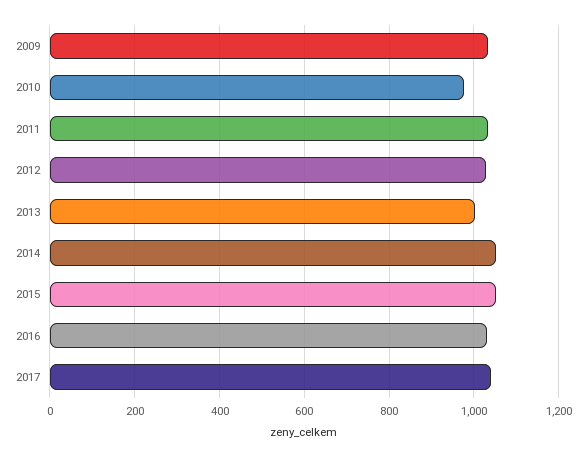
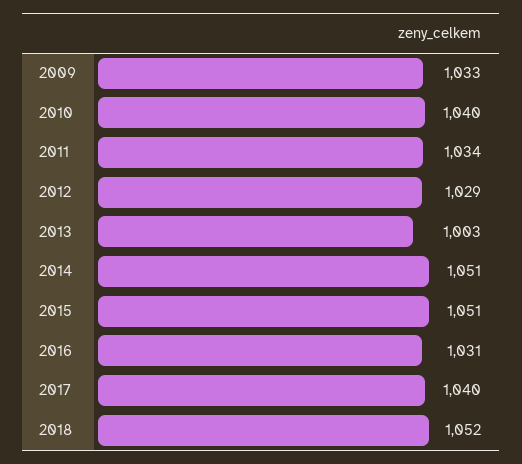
2010: 980 -> 1040
2018: none -> 1052

